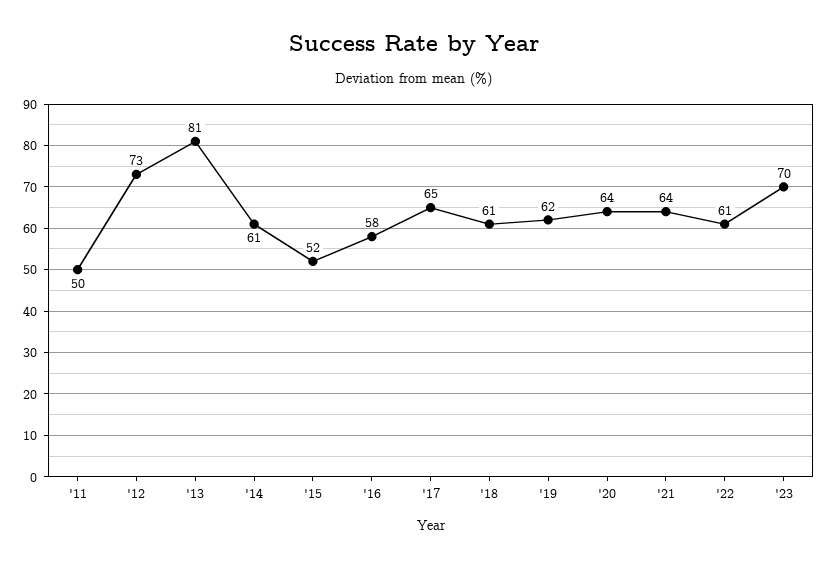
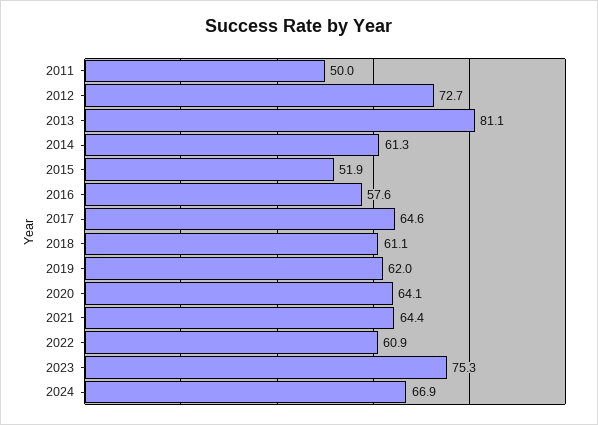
'23: 70 -> 75.3
2024: none -> 66.9

